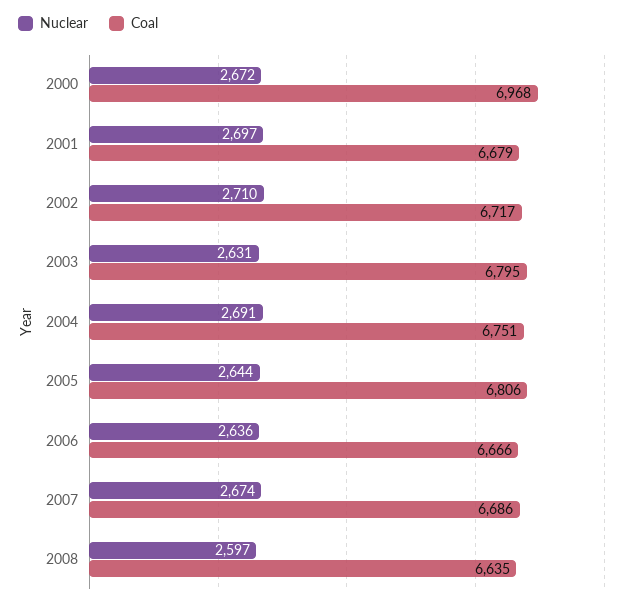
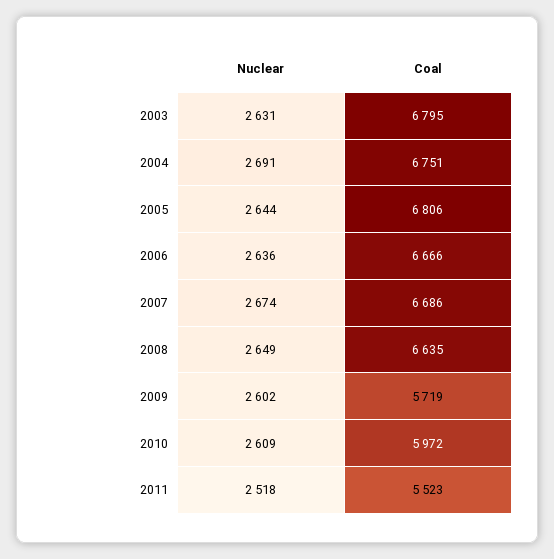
Nuclear, 2000: 2672 -> none
Coal, 2000: 6968 -> none
Nuclear, 2001: 2697 -> none
Coal, 2001: 6679 -> none
Nuclear, 2002: 2710 -> none
Coal, 2002: 6717 -> none
Nuclear, 2008: 2597 -> 2649
Nuclear, 2009: none -> 2602
Coal, 2009: none -> 5719
Nuclear, 2010: none -> 2609
Coal, 2010: none -> 5972
Nuclear, 2011: none -> 2518
Coal, 2011: none -> 5523

